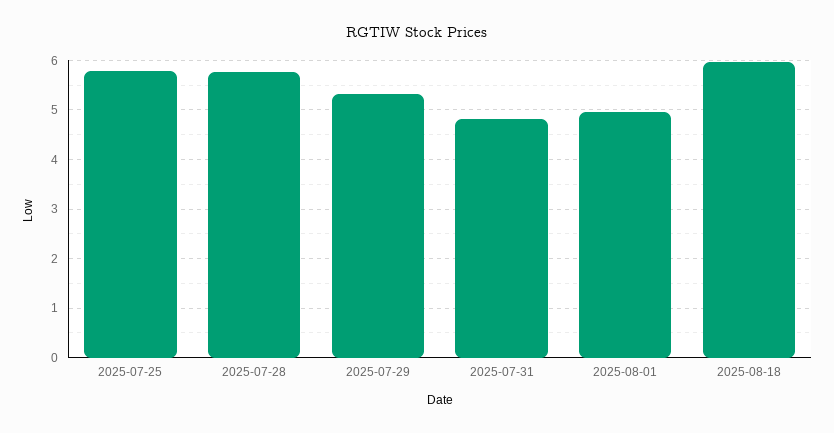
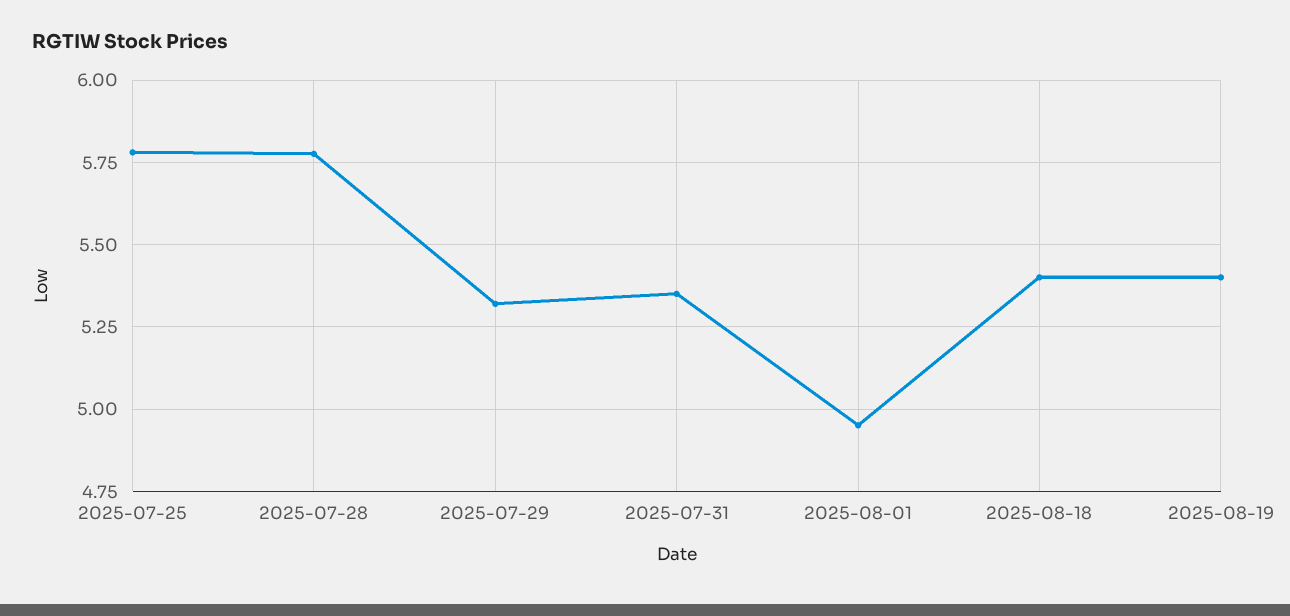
2025-07-31: 4.8 -> 5.35
2025-08-18: 6 -> 5.4
2025-08-19: none -> 5.4

